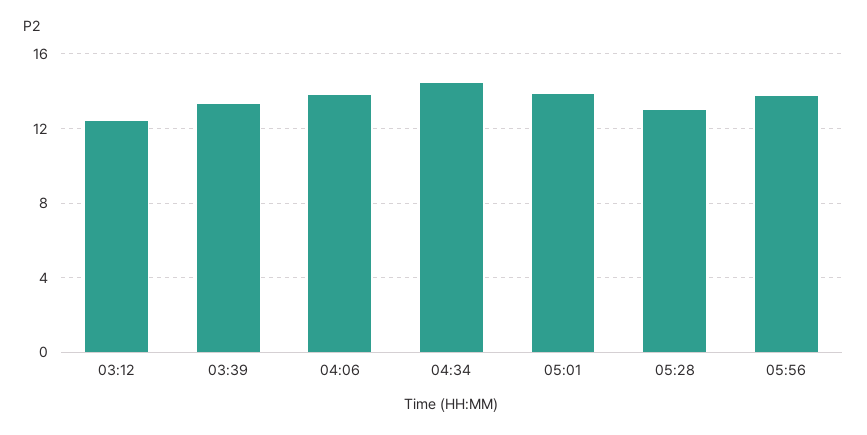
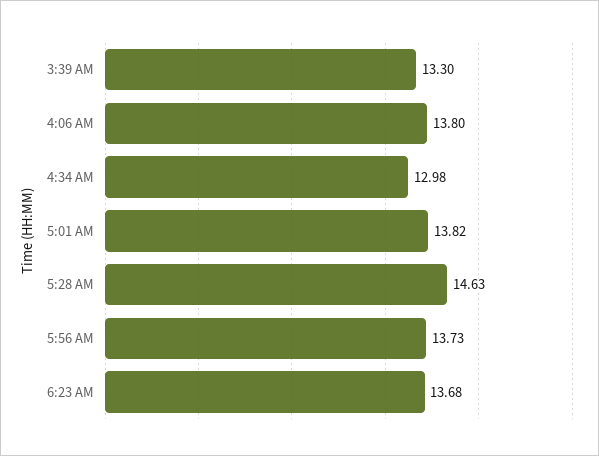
03:12: 12.5 -> none
04:34: 14.5 -> 12.98
05:28: 13 -> 14.63
6:23 AM: none -> 13.68

